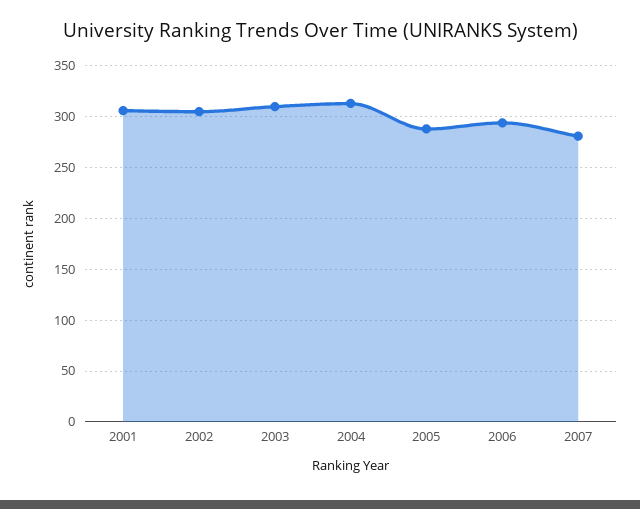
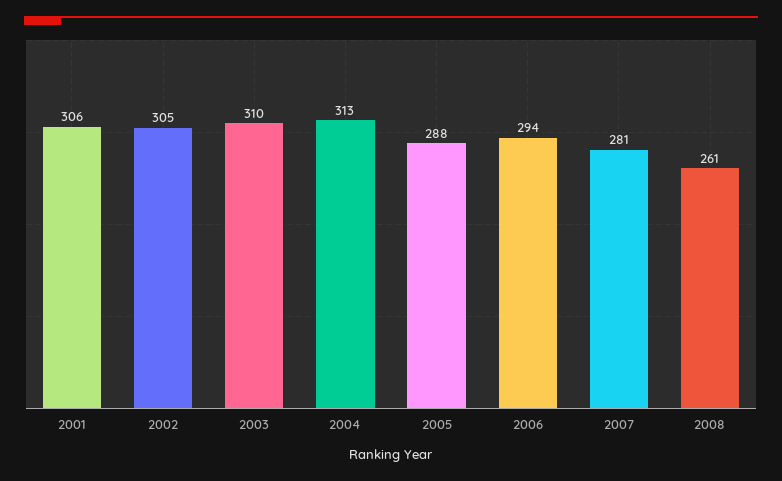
2008: none -> 261

